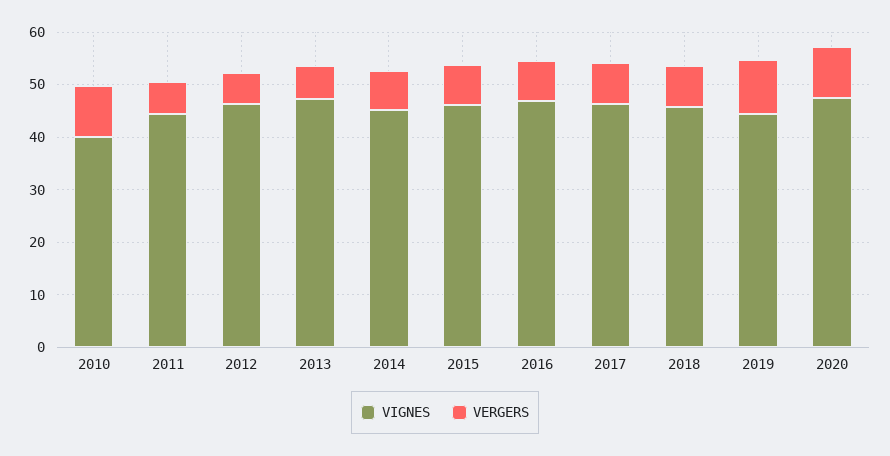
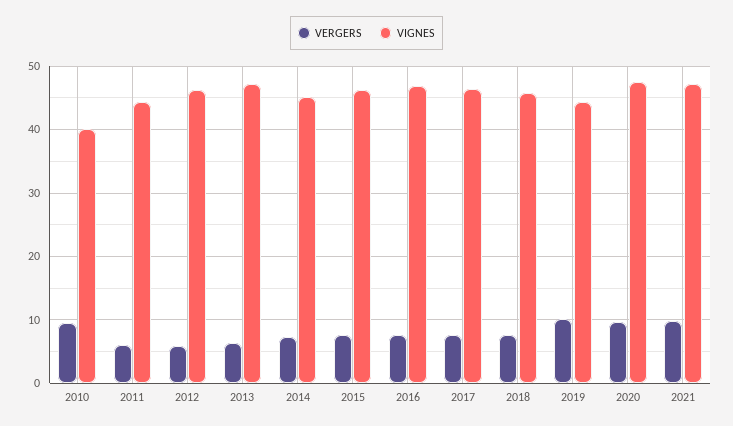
VERGERS, 2021: none -> 10
VIGNES, 2021: none -> 47

